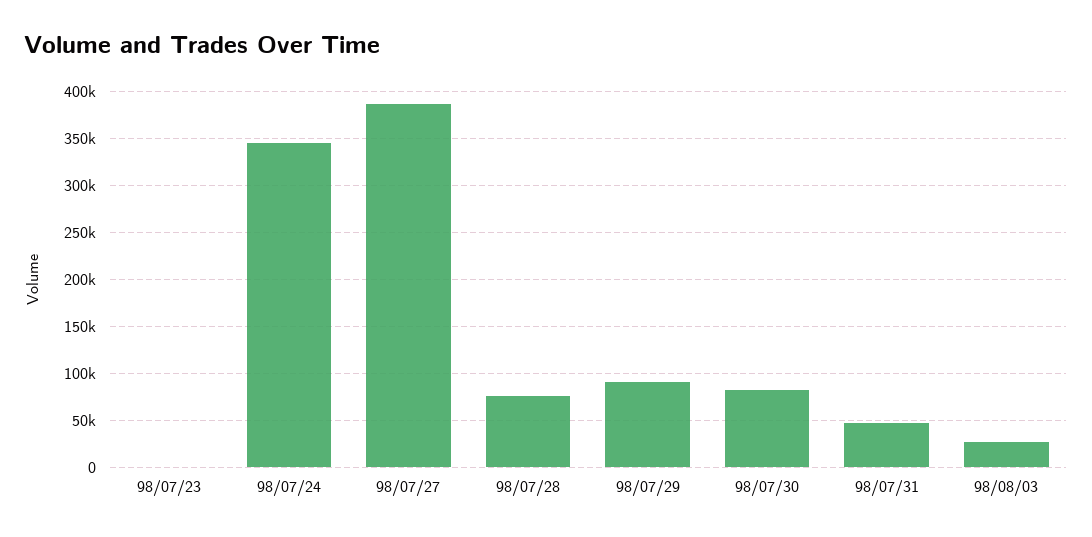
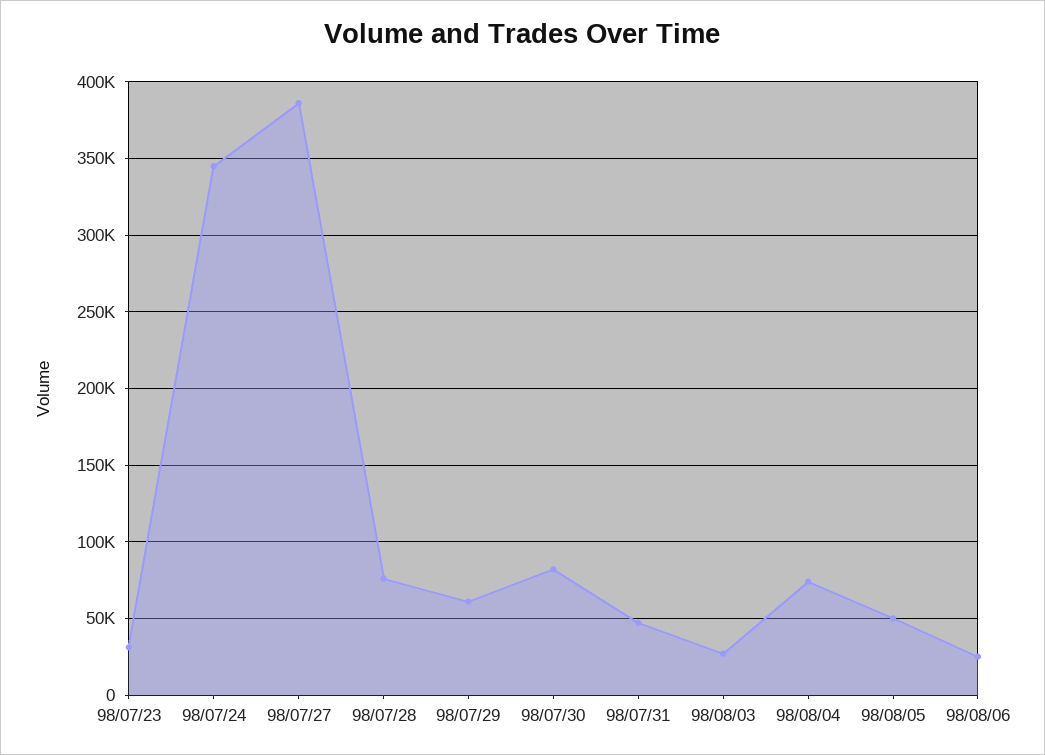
98/07/23: 0 -> 30000
98/07/29: 90000 -> 60000
98/08/04: none -> 75000
98/08/05: none -> 50000
98/08/06: none -> 25000

